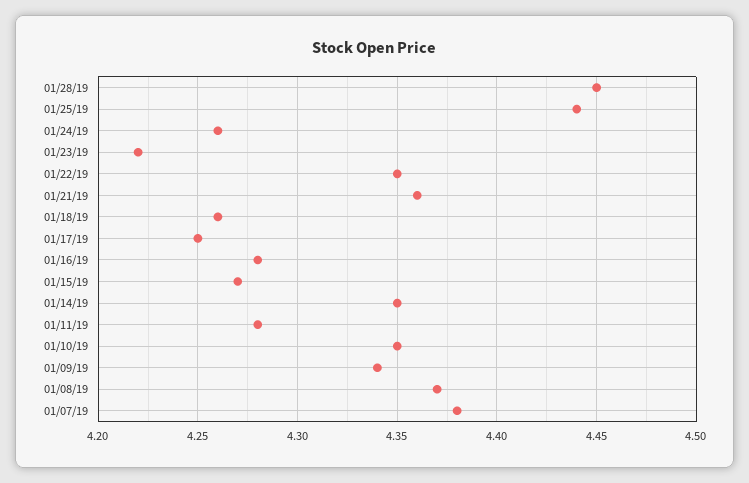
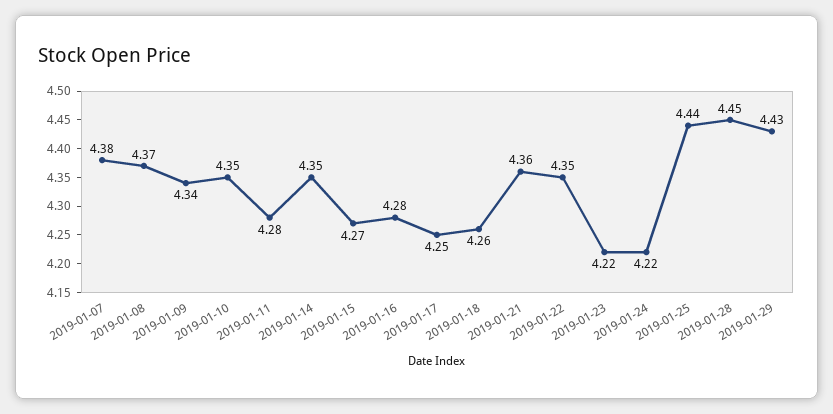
01/24/19: 4.26 -> 4.22
2019-01-29: none -> 4.43

